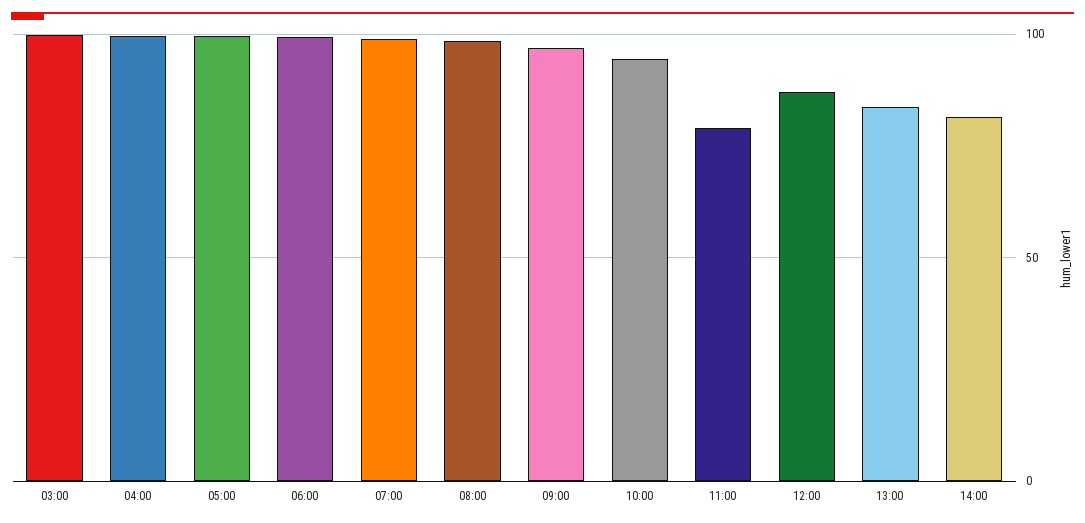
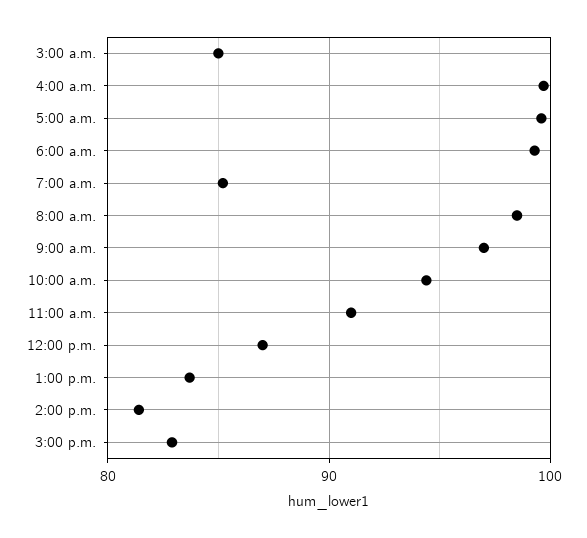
03:00: 100 -> 85
07:00: 100 -> 85
11:00: 80 -> 91
3:00 p.m.: none -> 83

